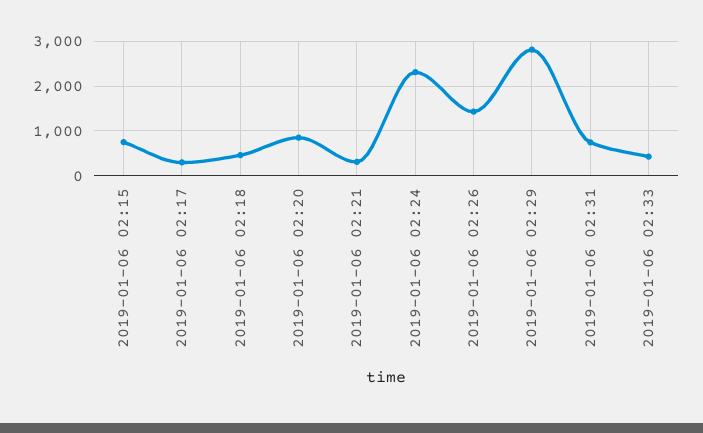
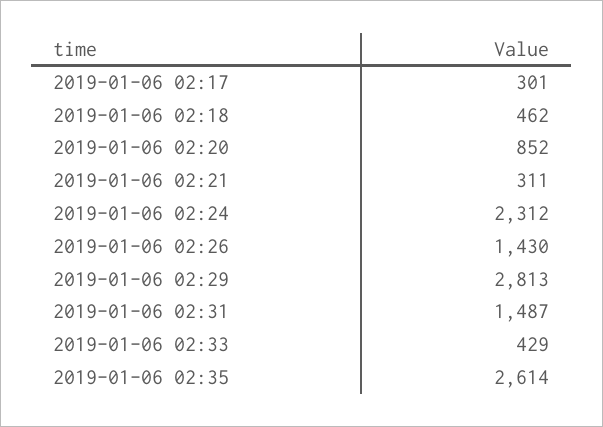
2019-01-06 02:15: 800 -> none
2019-01-06 02:31: 800 -> 1487
2019-01-06 02:35: none -> 2614

